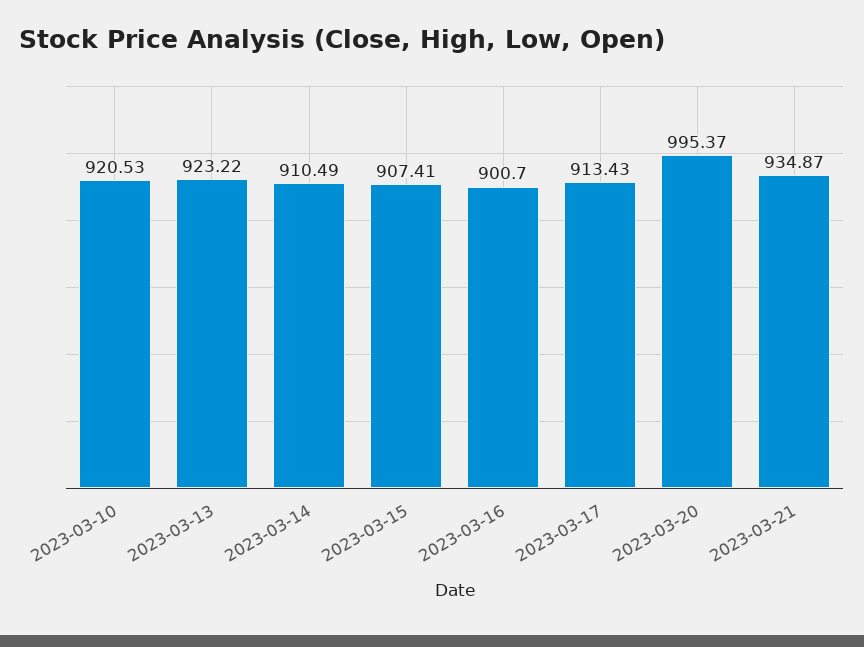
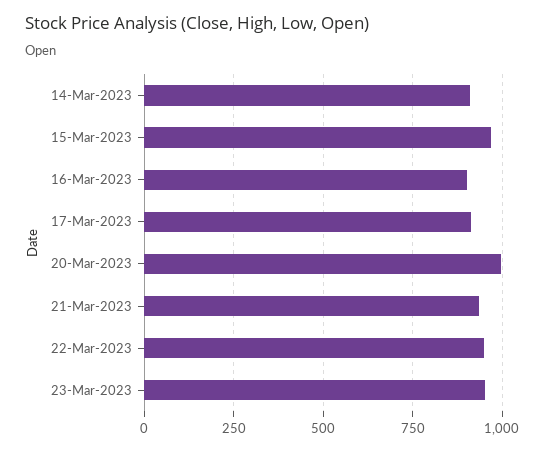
2023-03-10: 920.53 -> none
2023-03-13: 923.22 -> none
2023-03-15: 907.41 -> 975
22-Mar-2023: none -> 950
23-Mar-2023: none -> 950

